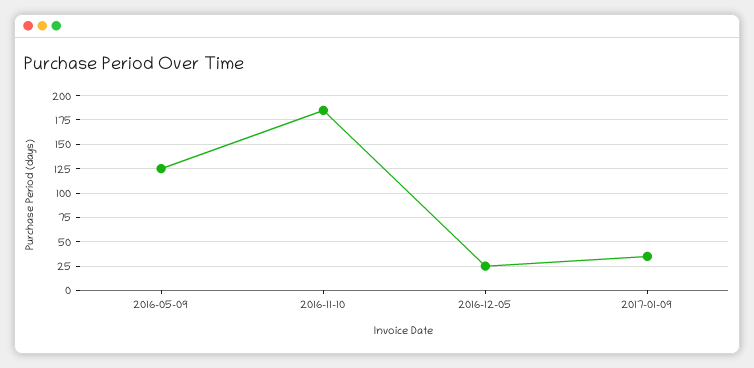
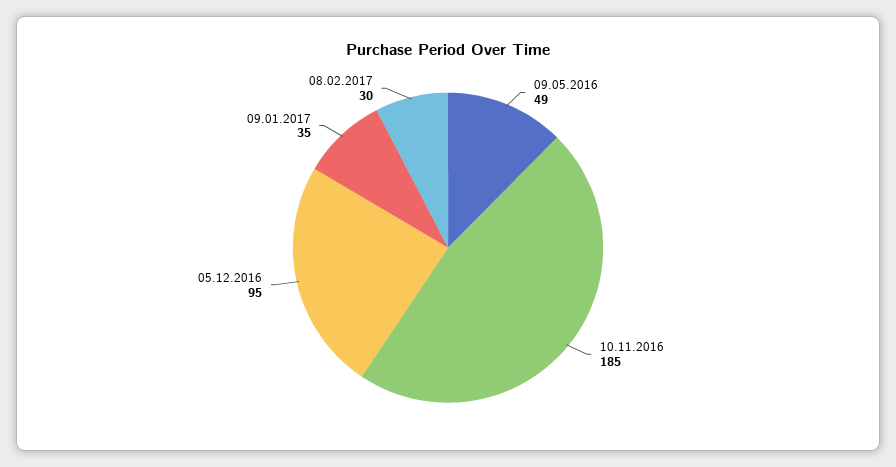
2016-05-09: 125 -> 49
2016-12-05: 25 -> 95
08.02.2017: none -> 30

